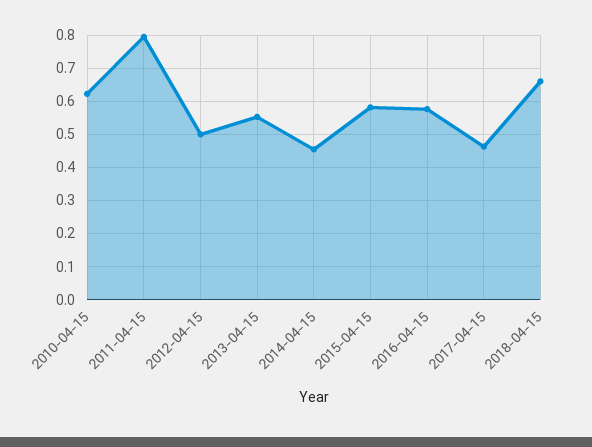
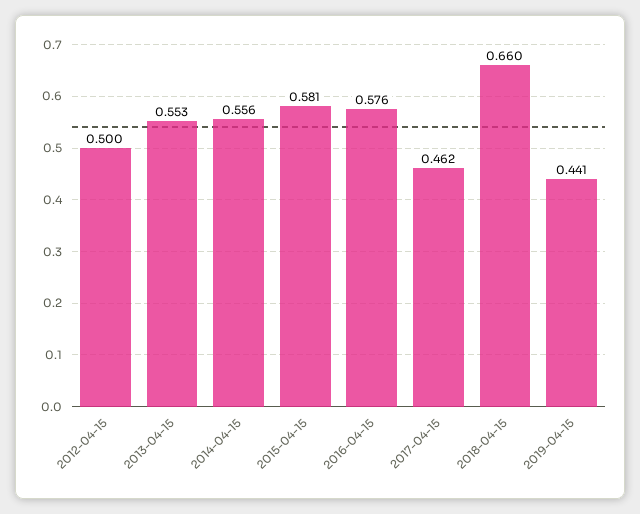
2010-04-15: 0.62 -> none
2011-04-15: 0.8 -> none
2014-04-15: 0.46 -> 0.556
2019-04-15: none -> 0.441

